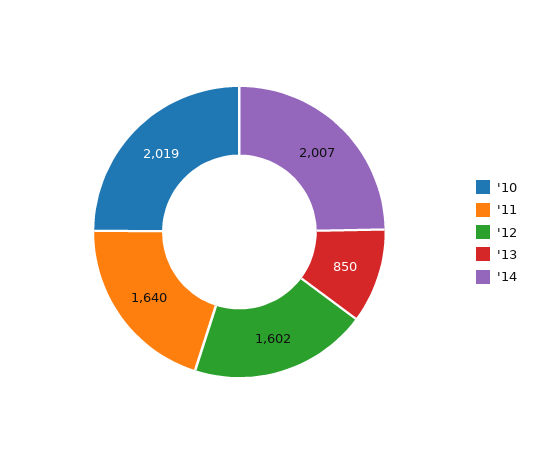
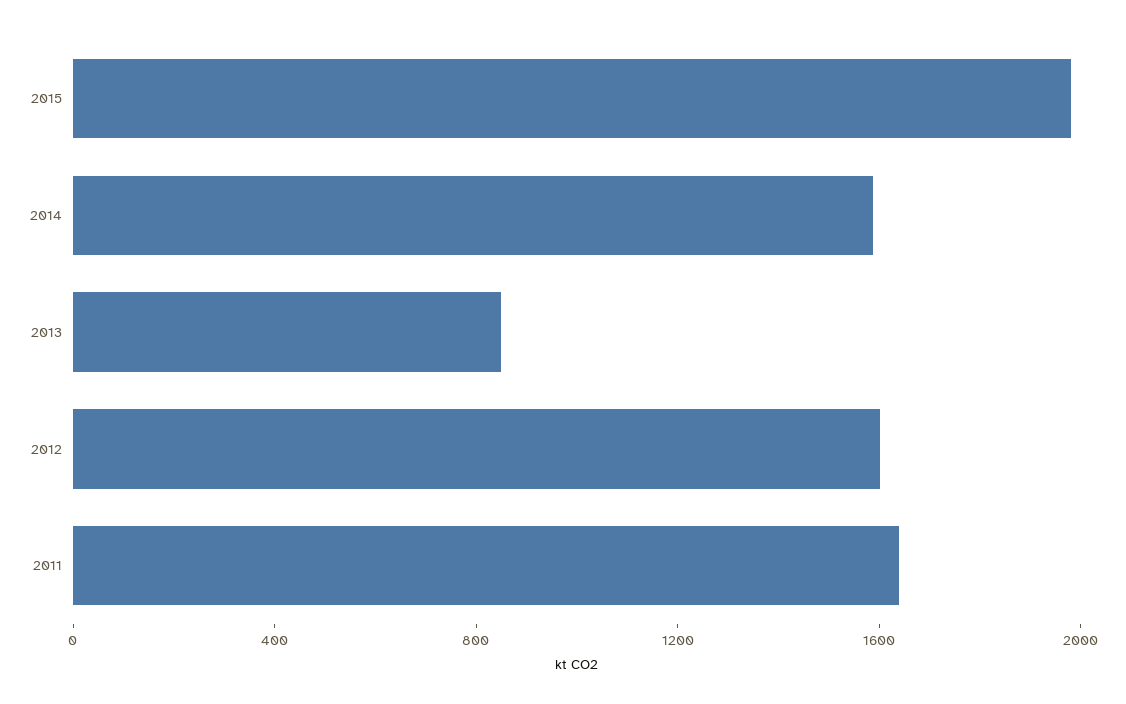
'10: 2019 -> none
'14: 2007 -> 1600
2015: none -> 2000

